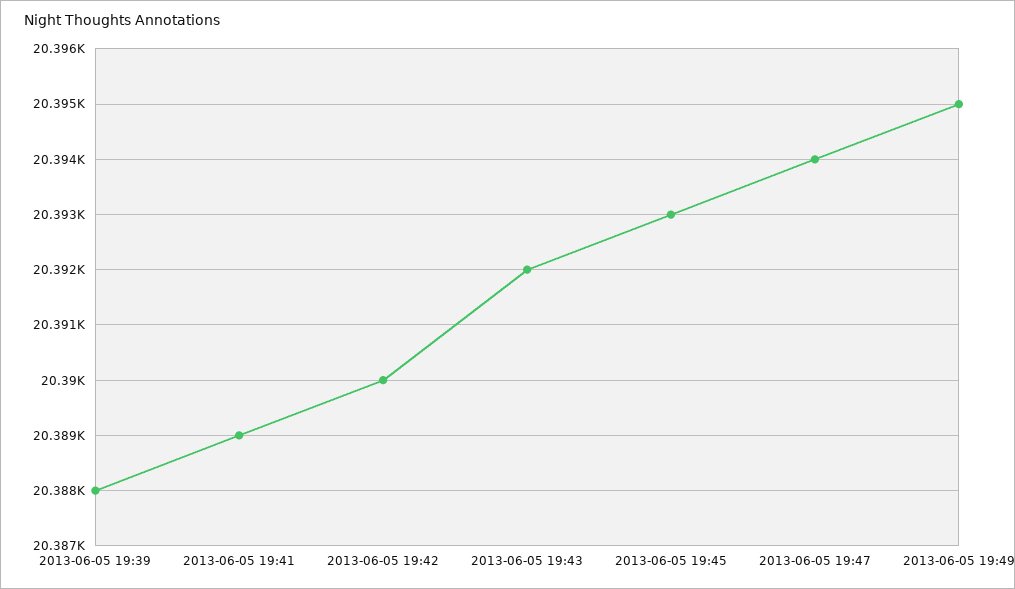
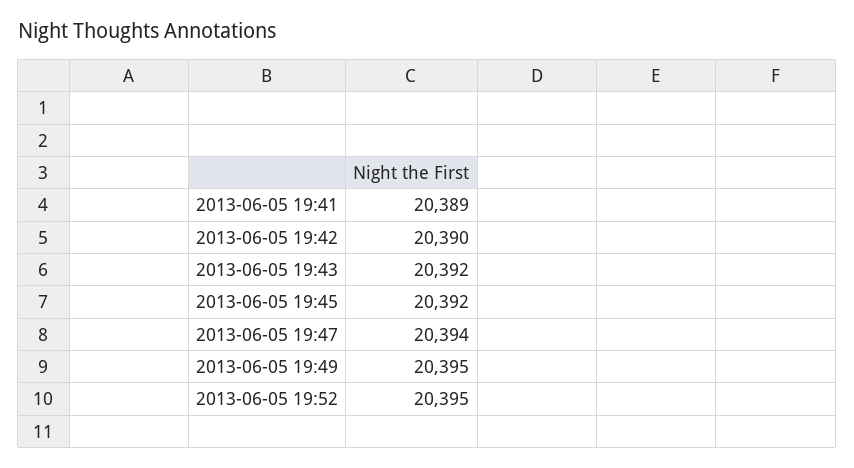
2013-06-05 19:39: 20388 -> none
2013-06-05 19:45: 20393 -> 20392
2013-06-05 19:52: none -> 20395

